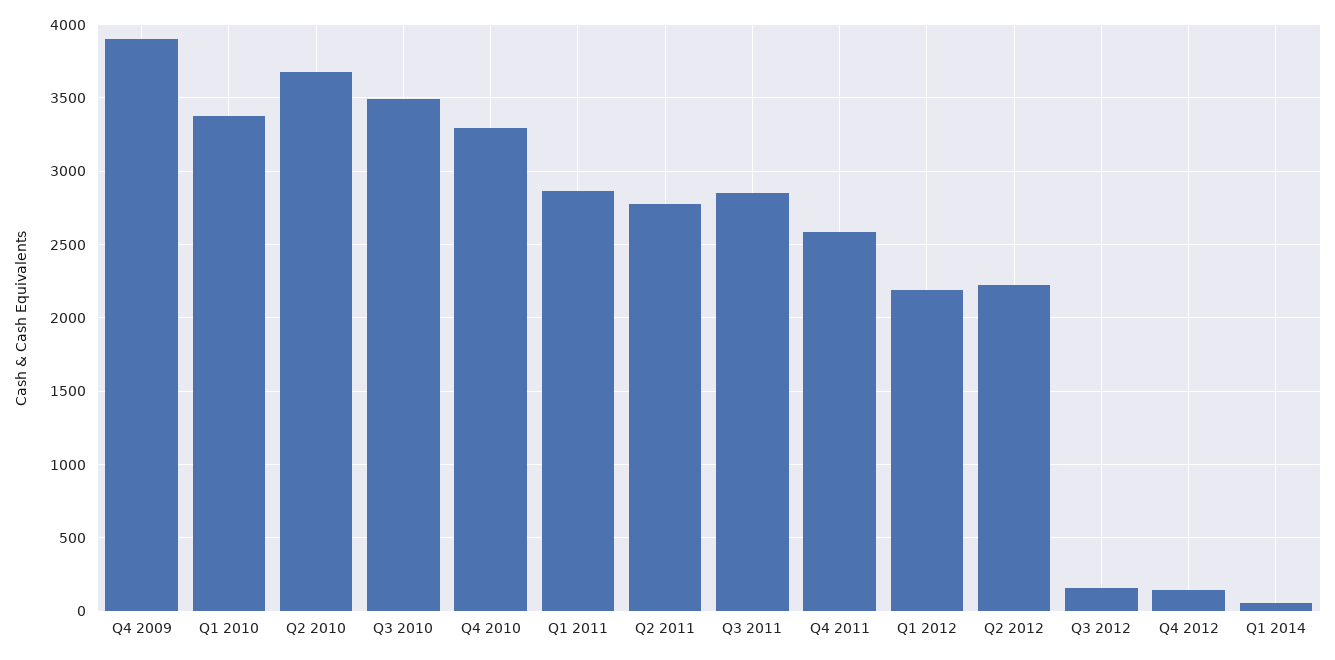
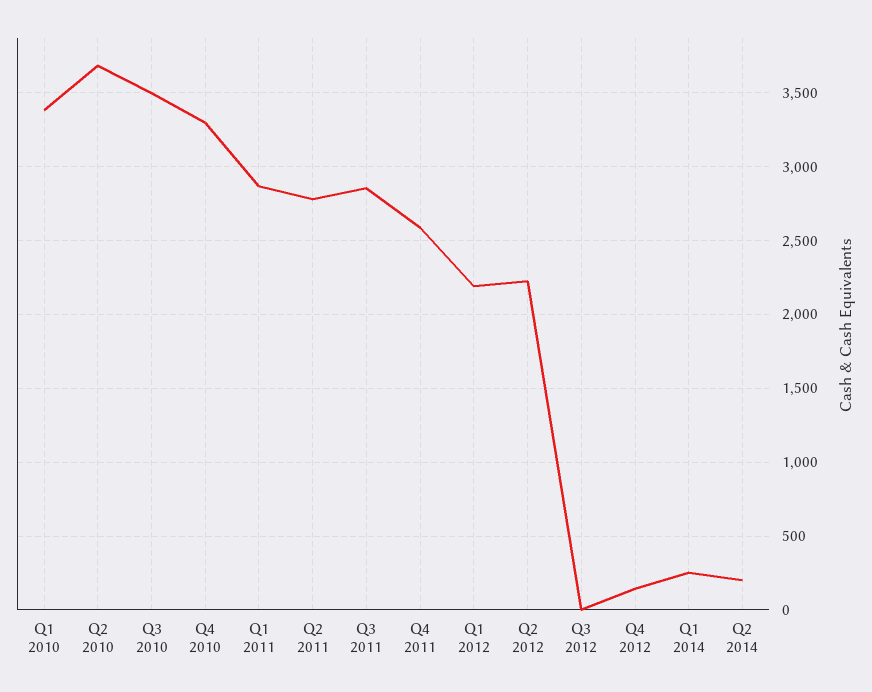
Q4 2009: 3900 -> none
Q3 2012: 150 -> 0
Q1 2014: 50 -> 250
Q2 2014: none -> 200

